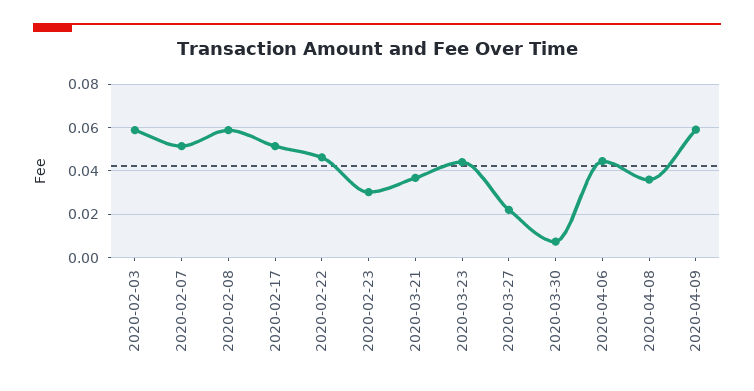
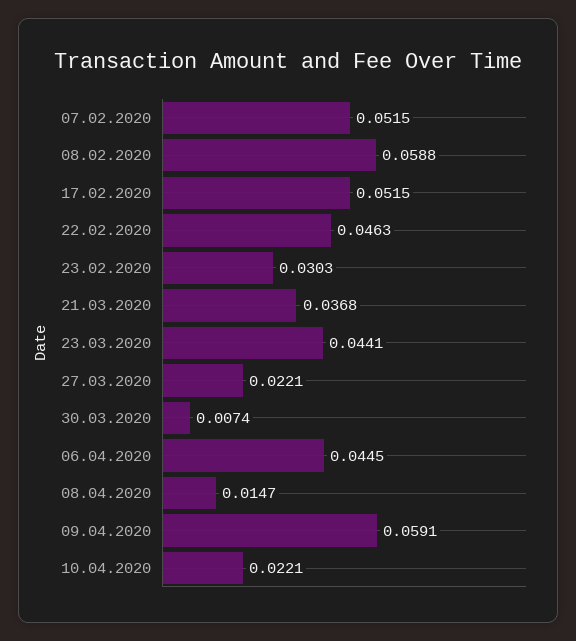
2020-02-03: 0.06 -> none
2020-04-08: 0.035 -> 0.0147
10.04.2020: none -> 0.0221

